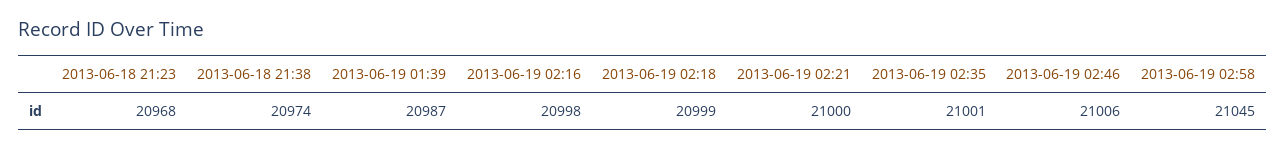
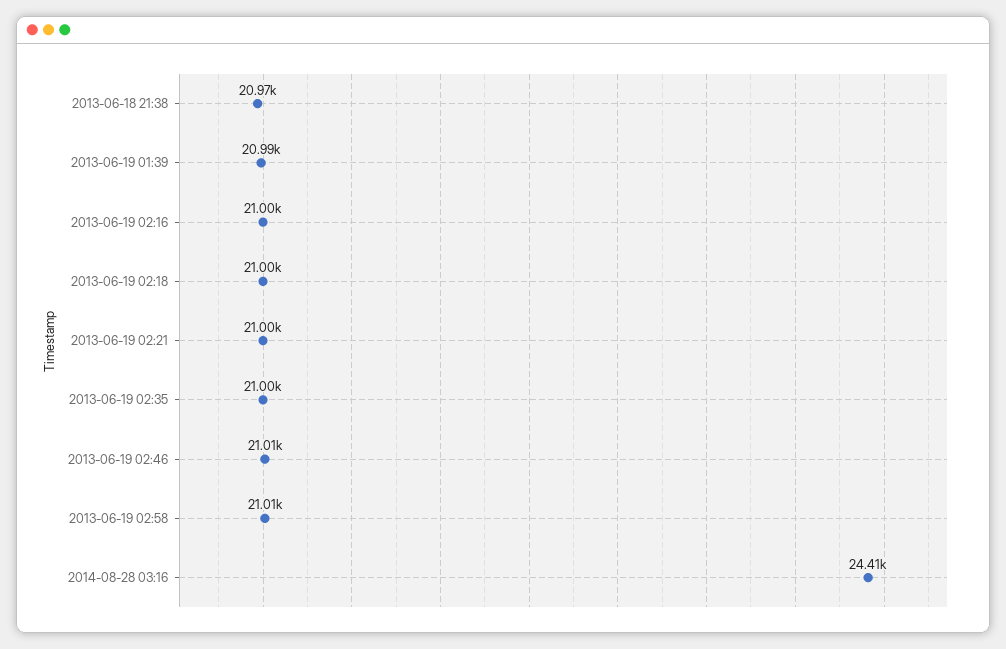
2013-06-18 21:23: 20968 -> none
2013-06-19 02:58: 21045 -> 21010
2014-08-28 03:16: none -> 24410

